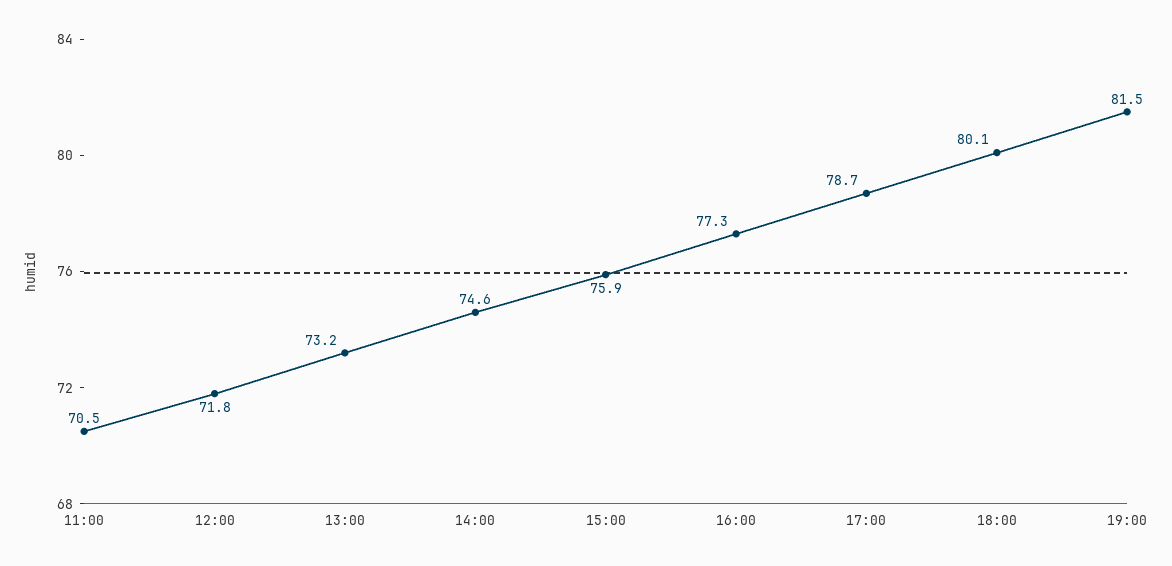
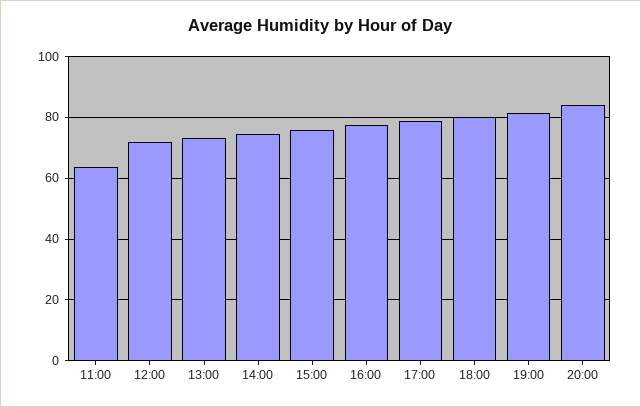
11:00: 70.5 -> 64
20:00: none -> 84

